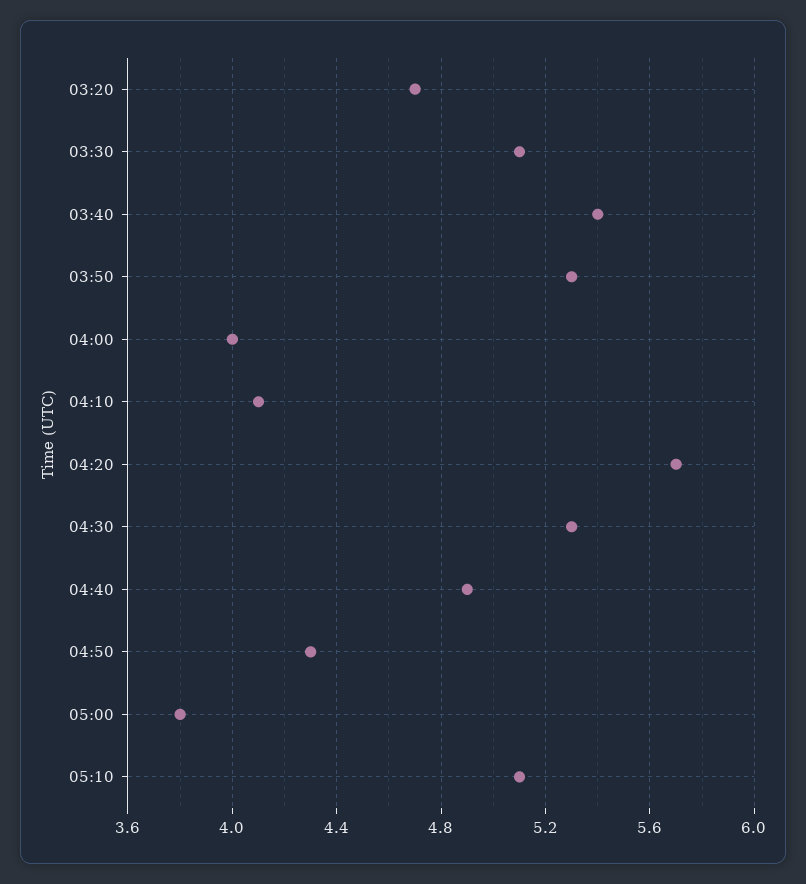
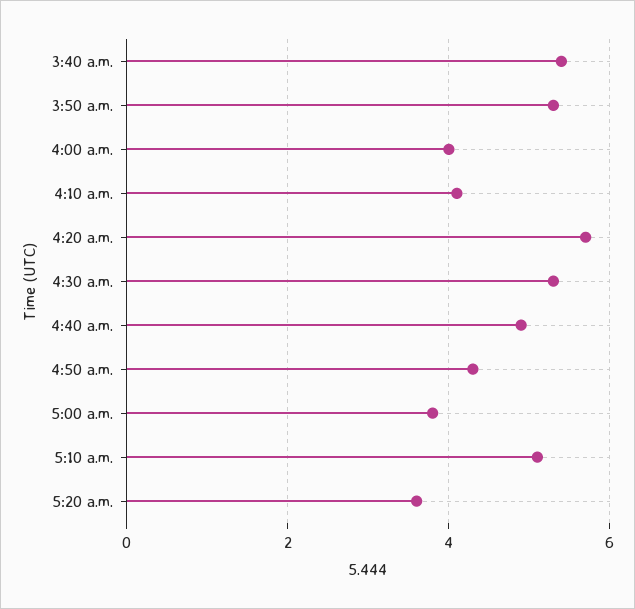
03:20: 4.7 -> none
03:30: 5.1 -> none
5:20 a.m.: none -> 3.5

